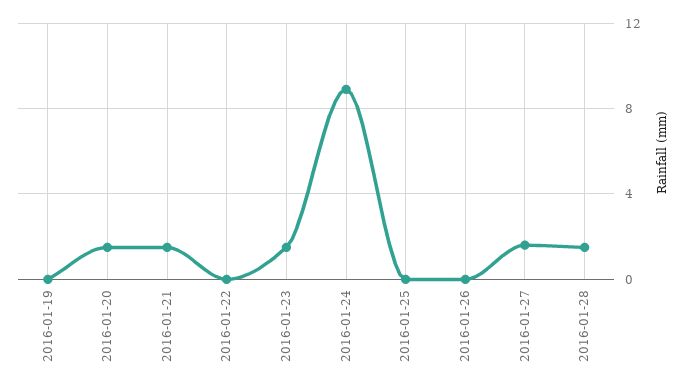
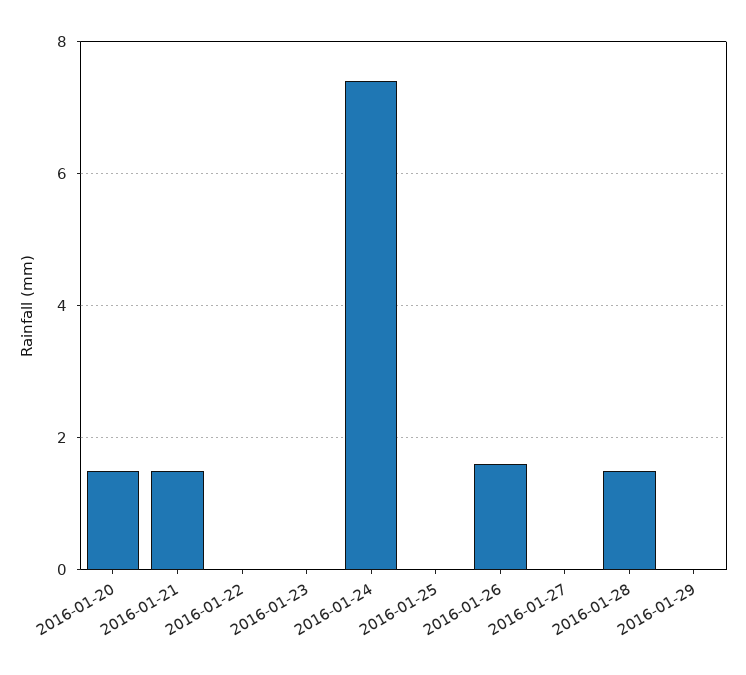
2016-01-19: 0 -> none
2016-01-23: 1.5 -> 0
2016-01-24: 9 -> 7.5
2016-01-26: 0 -> 1.5
2016-01-27: 1.5 -> 0
2016-01-29: none -> 0

